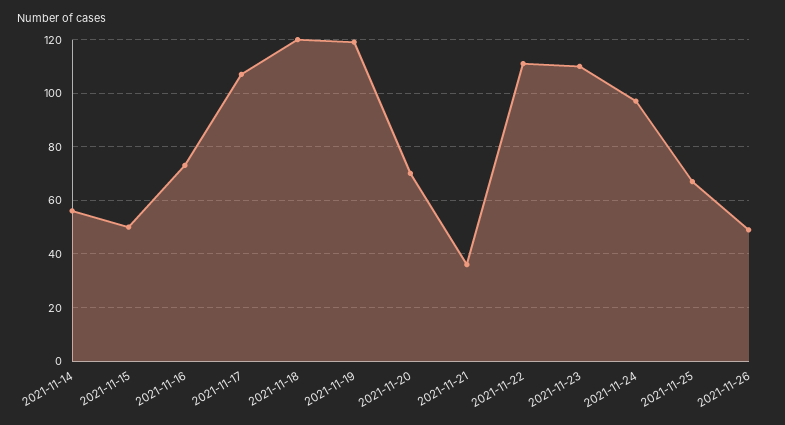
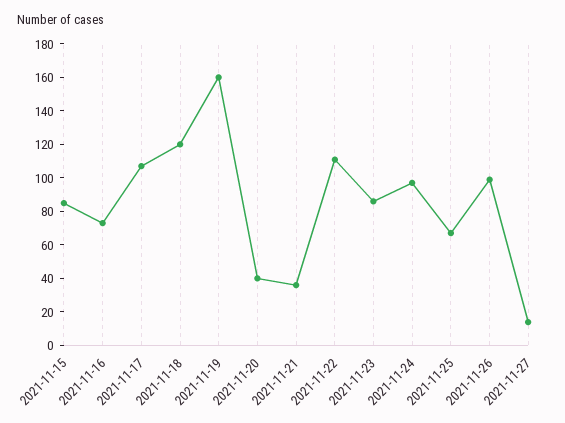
2021-11-14: 55 -> none
2021-11-15: 50 -> 85
2021-11-19: 120 -> 160
2021-11-20: 70 -> 40
2021-11-23: 110 -> 85
2021-11-26: 50 -> 100
2021-11-27: none -> 15

